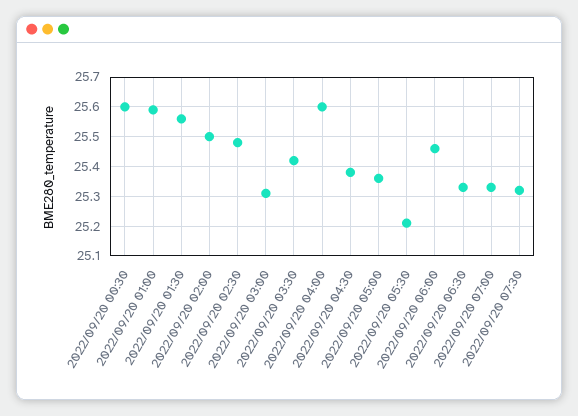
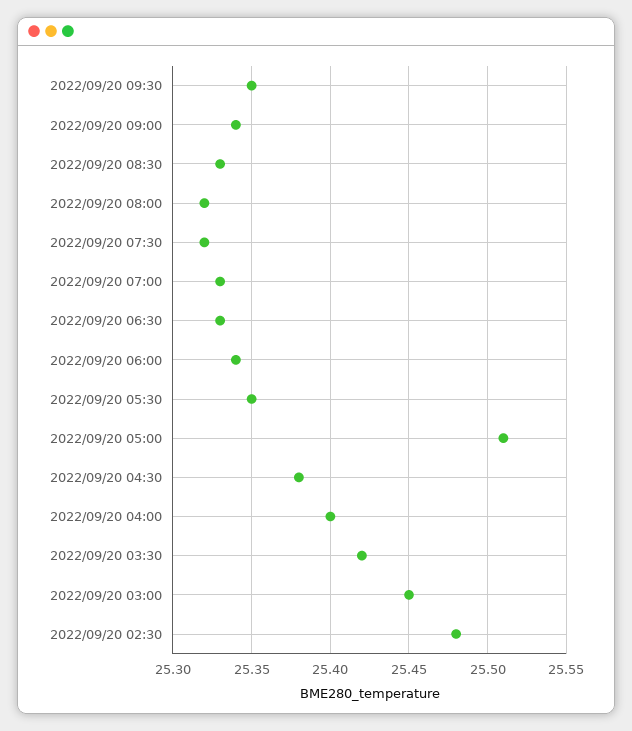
2022/09/20 00:30: 25.6 -> none
2022/09/20 01:00: 25.6 -> none
2022/09/20 01:30: 25.55 -> none
2022/09/20 02:00: 25.5 -> none
2022/09/20 03:00: 25.3 -> 25.45
2022/09/20 04:00: 25.6 -> 25.4
2022/09/20 05:00: 25.35 -> 25.51
2022/09/20 05:30: 25.2 -> 25.35
2022/09/20 06:00: 25.45 -> 25.34
2022/09/20 09:30: none -> 25.35
2022/09/20 09:00: none -> 25.34
2022/09/20 08:30: none -> 25.33
2022/09/20 08:00: none -> 25.32

